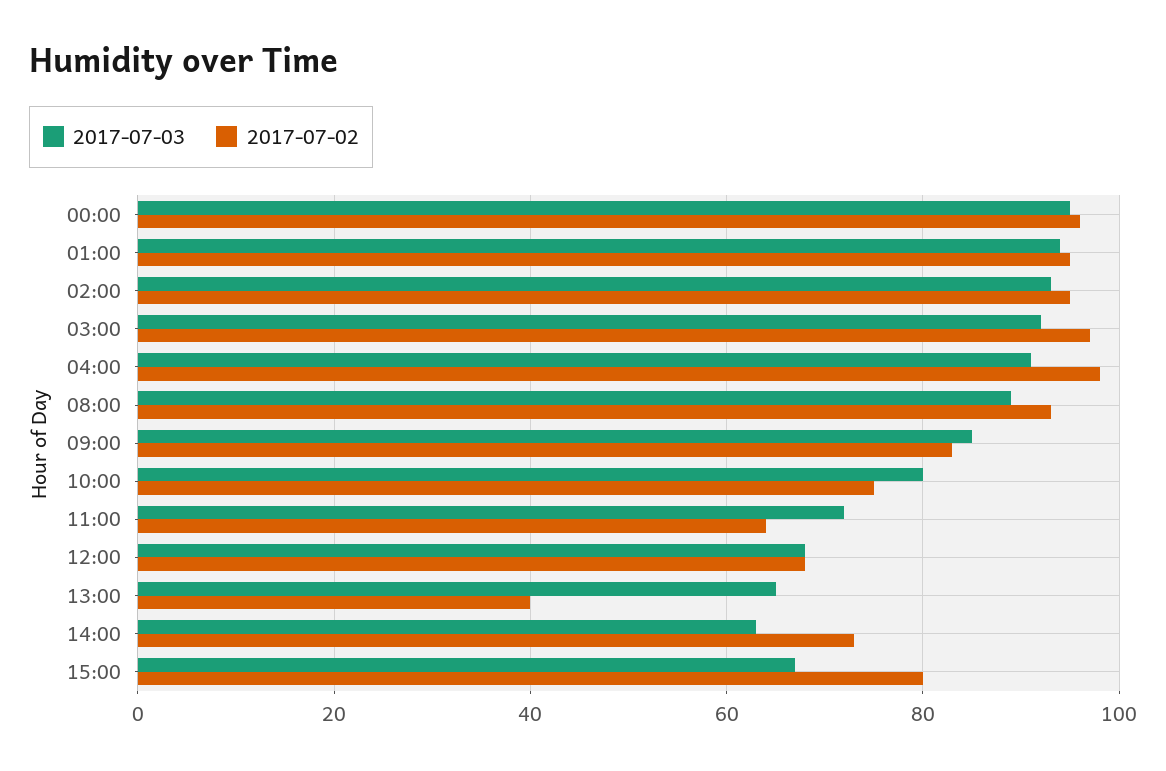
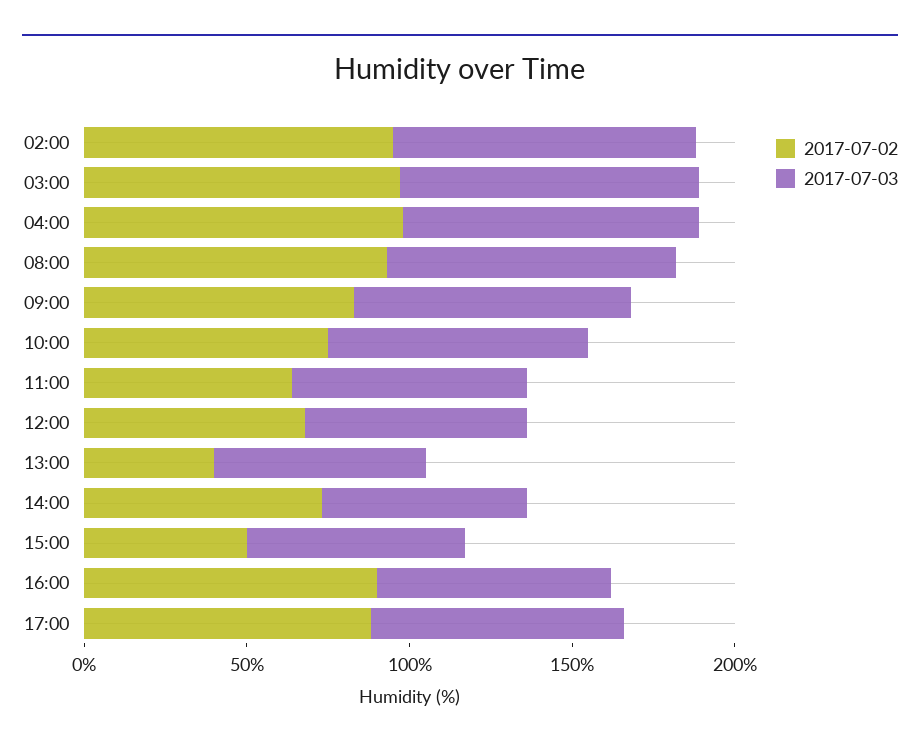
2017-07-03, 00:00: 95 -> none
2017-07-02, 00:00: 95 -> none
2017-07-03, 01:00: 95 -> none
2017-07-02, 01:00: 95 -> none
2017-07-02, 15:00: 80 -> 50
2017-07-02, 16:00: none -> 90
2017-07-03, 16:00: none -> 70
2017-07-02, 17:00: none -> 90
2017-07-03, 17:00: none -> 80

